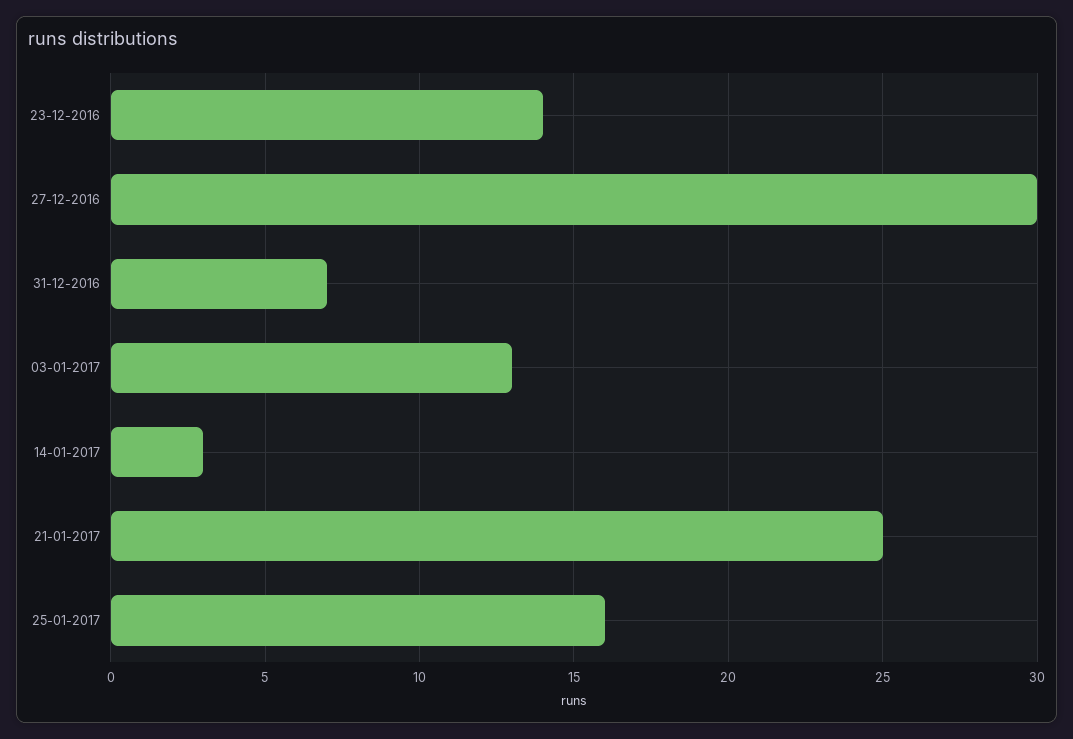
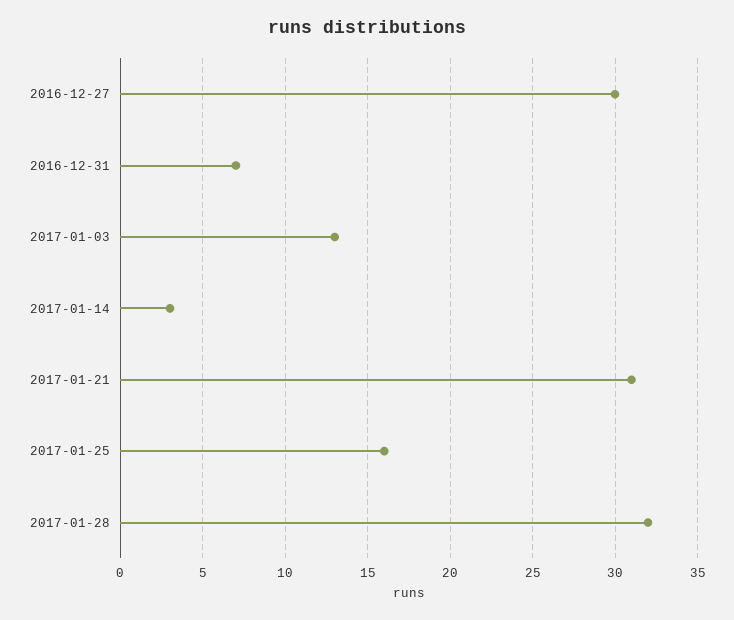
23-12-2016: 14 -> none
21-01-2017: 25 -> 31
2017-01-28: none -> 32

